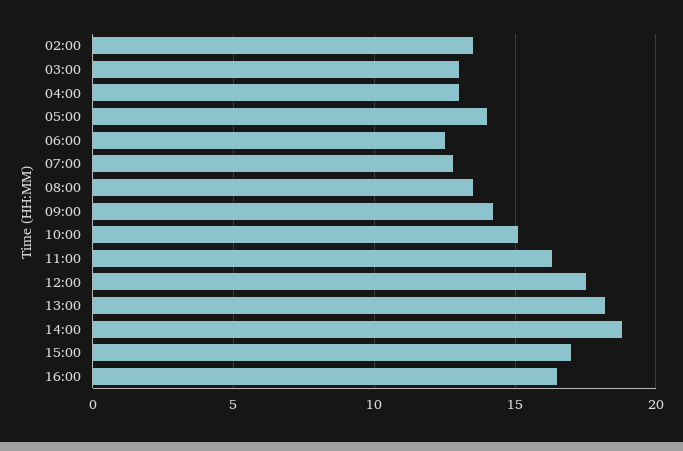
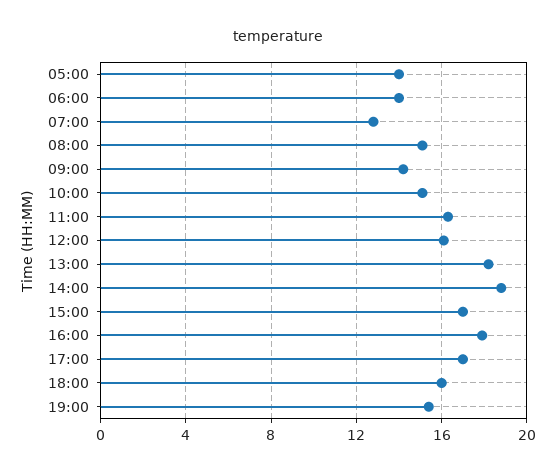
02:00: 13.5 -> none
03:00: 13 -> none
04:00: 13 -> none
06:00: 12.5 -> 14
08:00: 13.5 -> 15
12:00: 17.5 -> 16
16:00: 16.5 -> 18
17:00: none -> 17
18:00: none -> 16
19:00: none -> 15.5

